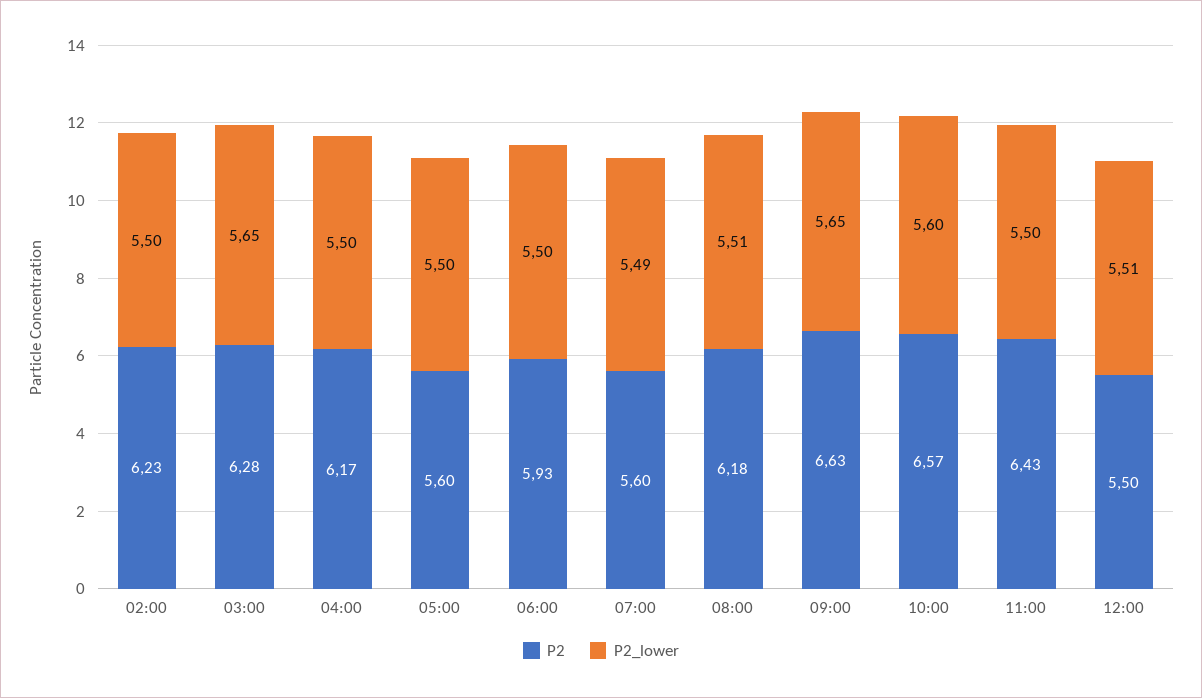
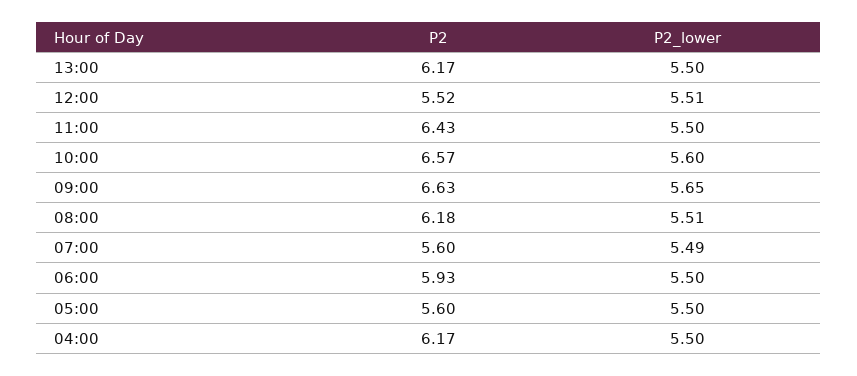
P2, 02:00: 6.23 -> none
P2_lower, 02:00: 5.5 -> none
P2, 03:00: 6.28 -> none
P2_lower, 03:00: 5.65 -> none
P2, 12:00: 5.5 -> 5.52
P2, 13:00: none -> 6.17
P2_lower, 13:00: none -> 5.5

